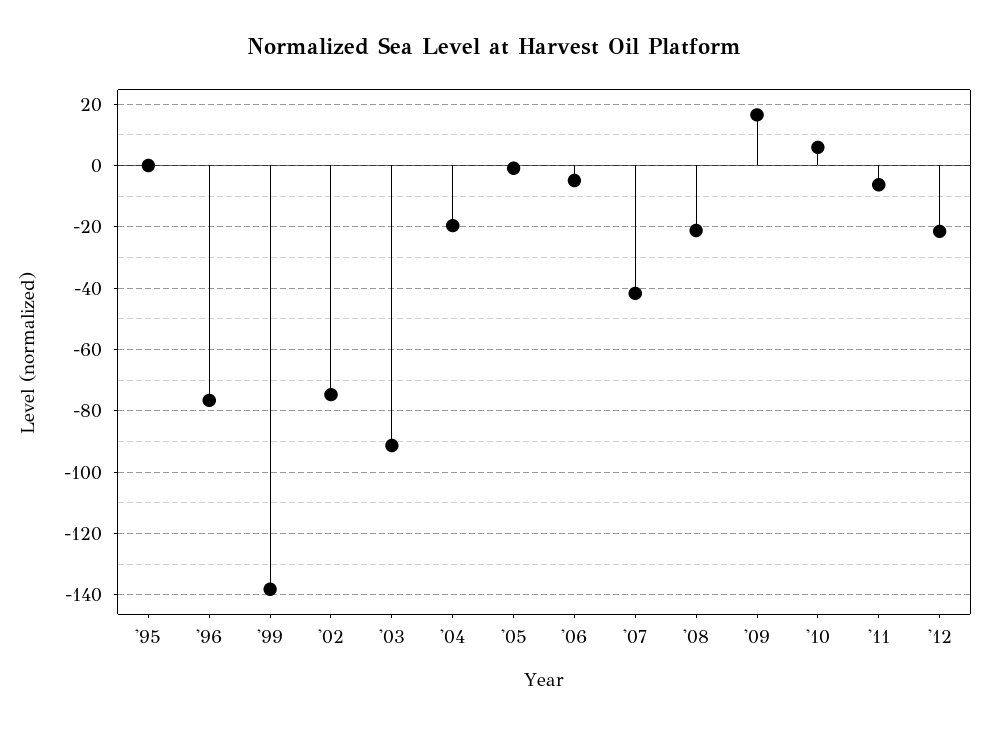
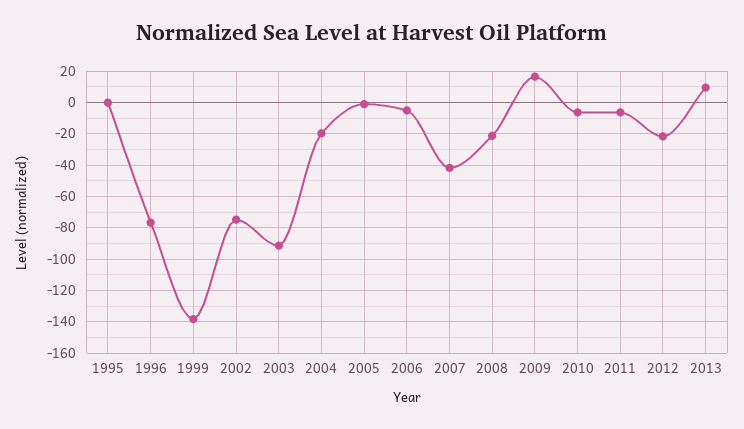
'10: 6 -> -5
2013: none -> 10

